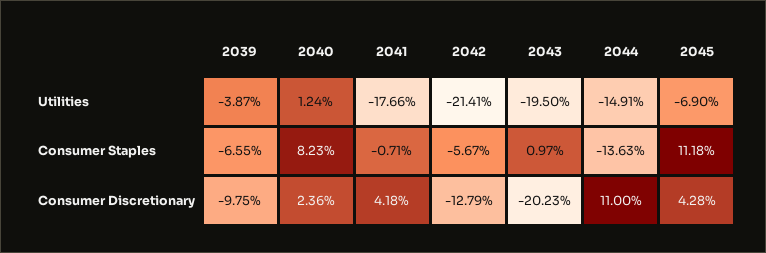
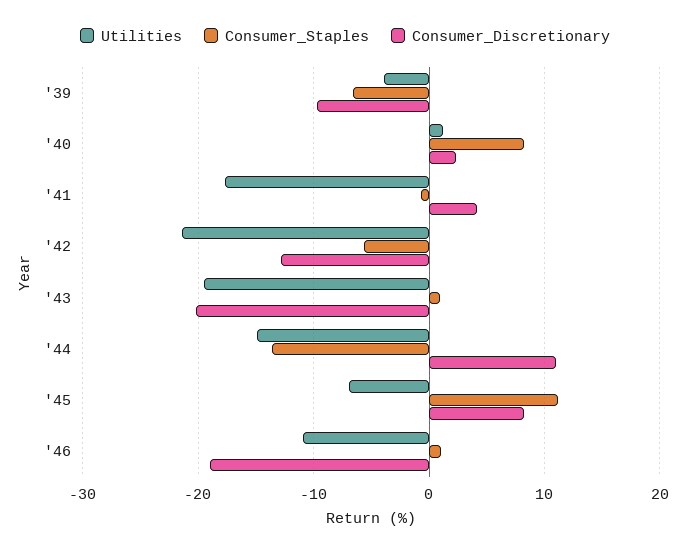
Consumer Discretionary, 2045: 4.28 -> 8
Utilities, '46: none -> -11
Consumer Staples, '46: none -> 1
Consumer Discretionary, '46: none -> -19

